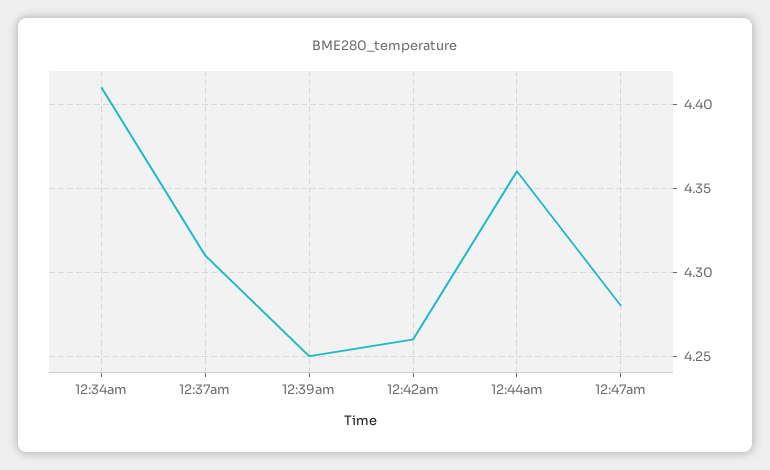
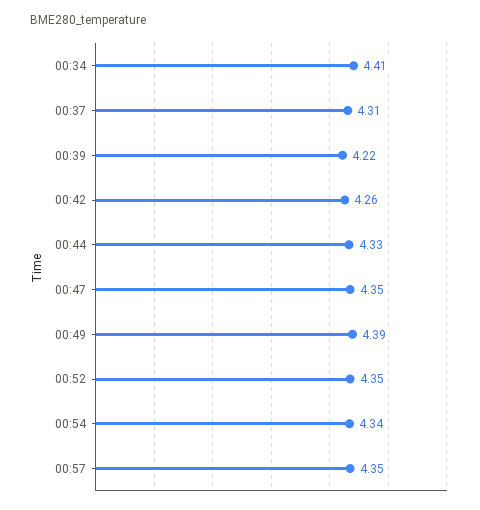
12:39am: 4.25 -> 4.22
12:44am: 4.36 -> 4.33
12:47am: 4.28 -> 4.35
00:49: none -> 4.39
00:52: none -> 4.35
00:54: none -> 4.34
00:57: none -> 4.35

